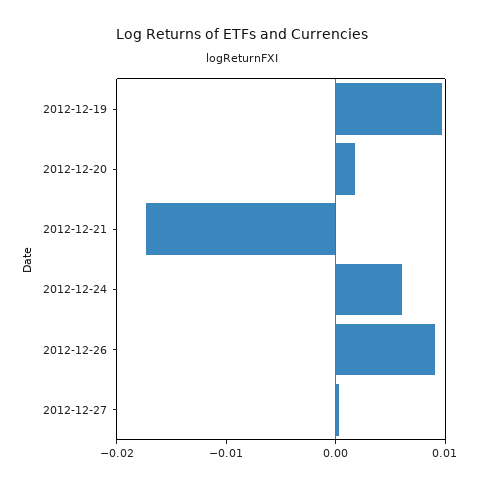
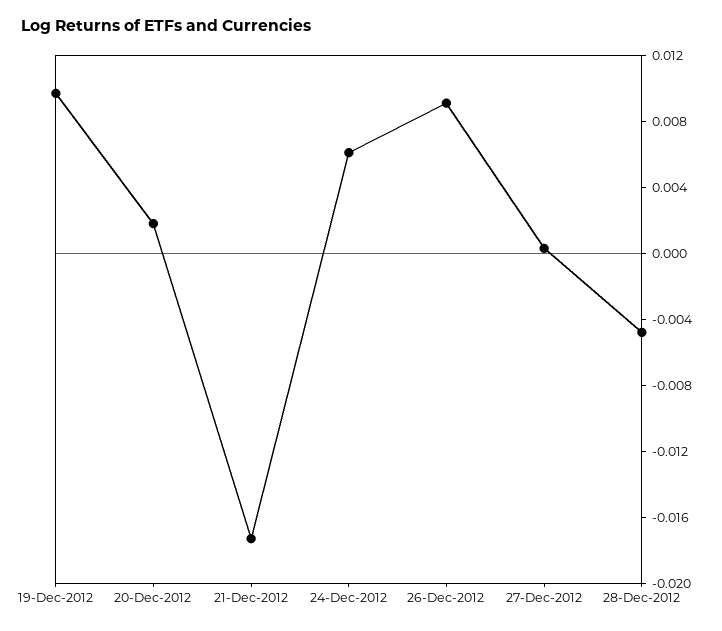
28-Dec-2012: none -> -0.005

